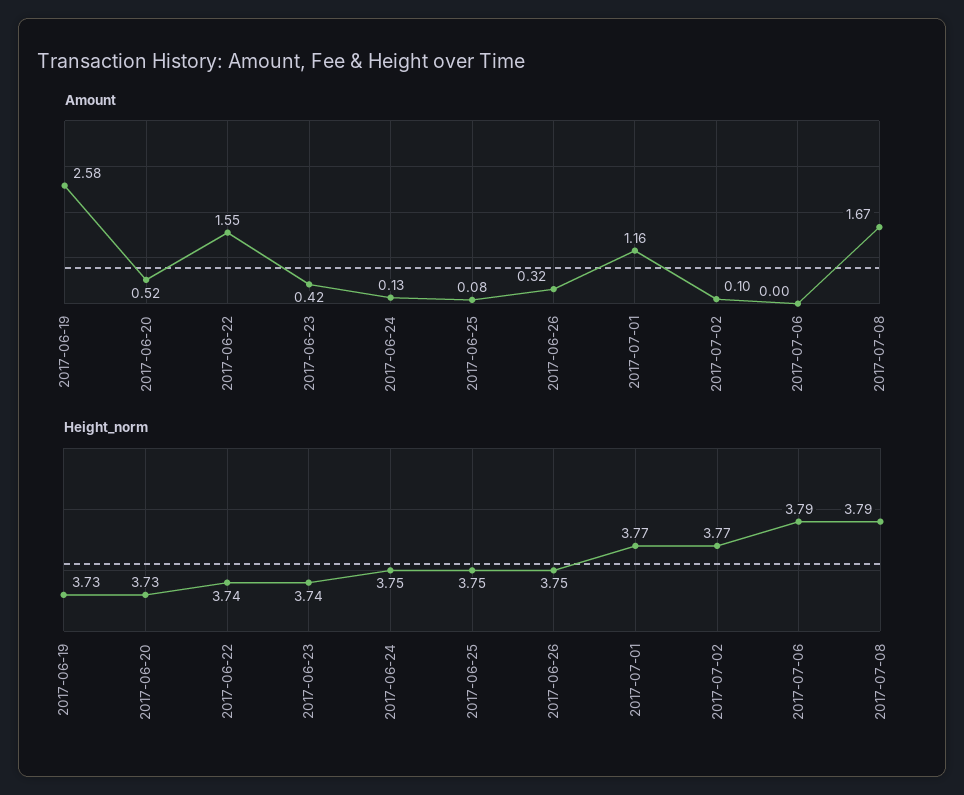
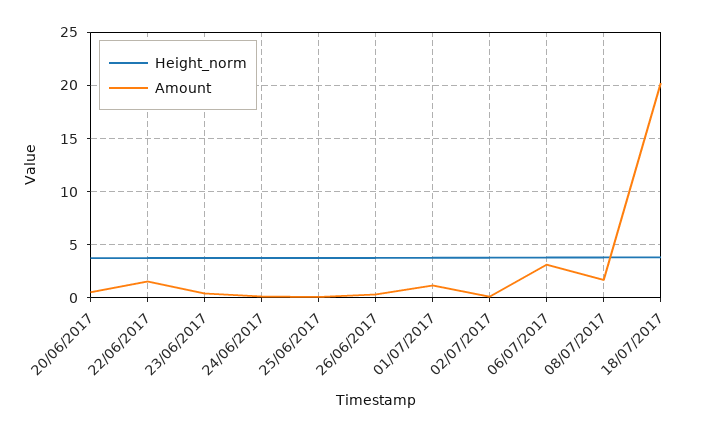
Amount, 2017-06-19: 2.58 -> none
Amount, 2017-07-06: 0 -> 3
Height_norm, 2017-06-19: 3.73 -> none
Height_norm, 18/07/2017: none -> 4
Amount, 18/07/2017: none -> 20

